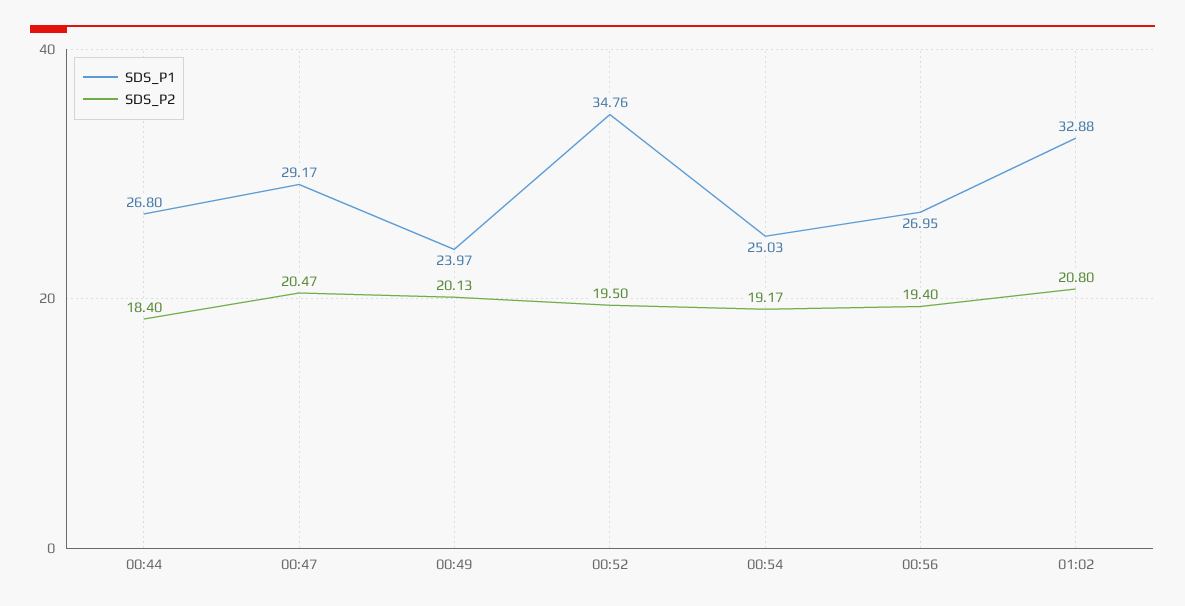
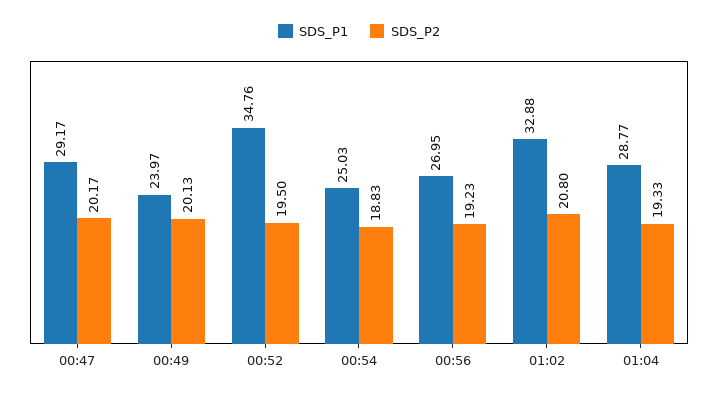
SDS_P1, 00:44: 26.8 -> none
SDS_P2, 00:44: 18.4 -> none
SDS_P2, 00:47: 20.47 -> 20.17
SDS_P2, 00:54: 19.17 -> 18.83
SDS_P2, 00:56: 19.4 -> 19.23
SDS_P1, 01:04: none -> 28.77
SDS_P2, 01:04: none -> 19.33

